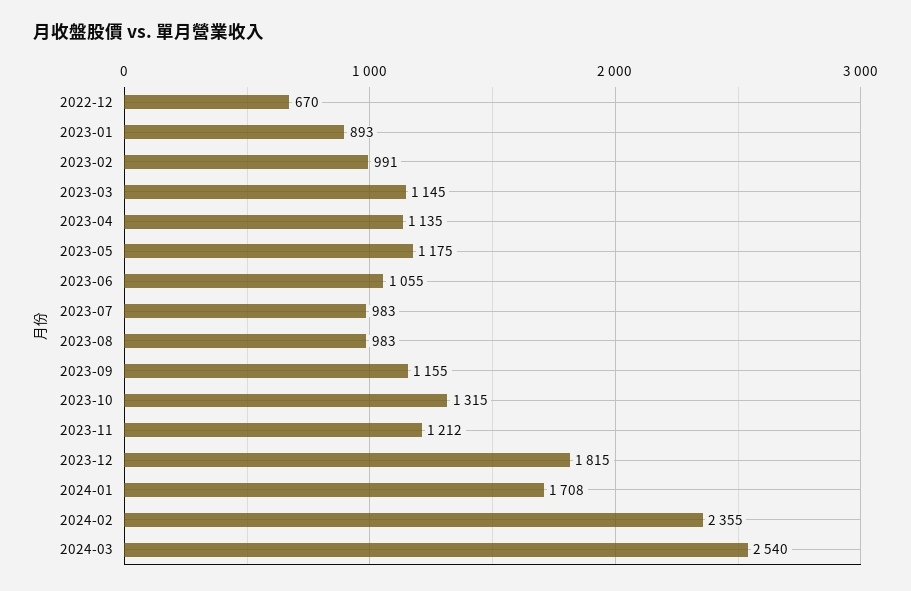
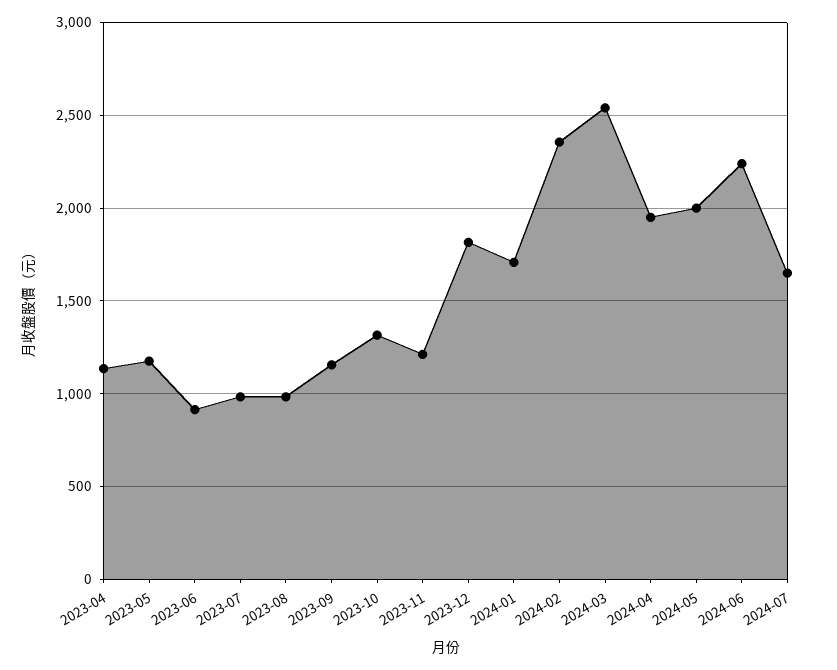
2022-12: 670 -> none
2023-01: 893 -> none
2023-02: 991 -> none
2023-03: 1145 -> none
2023-06: 1055 -> 900
2024-04: none -> 1950
2024-05: none -> 2000
2024-06: none -> 2250
2024-07: none -> 1650

